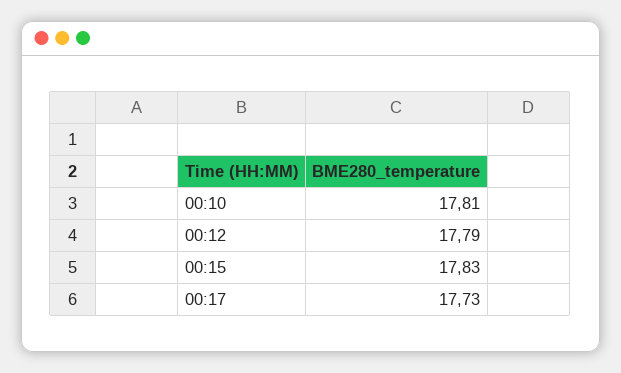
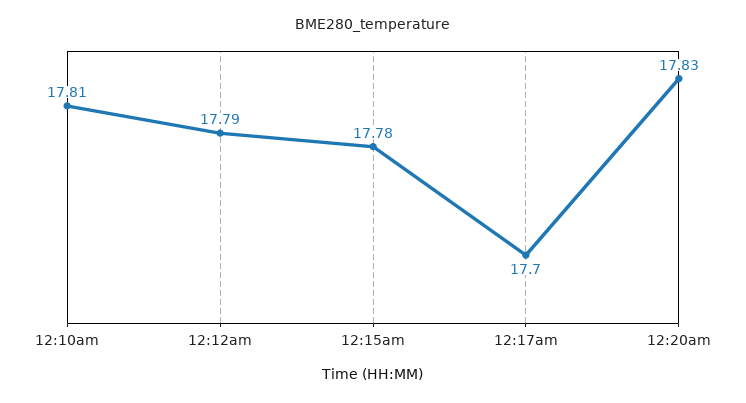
00:15: 17.83 -> 17.78
00:17: 17.73 -> 17.7
12:20am: none -> 17.83

